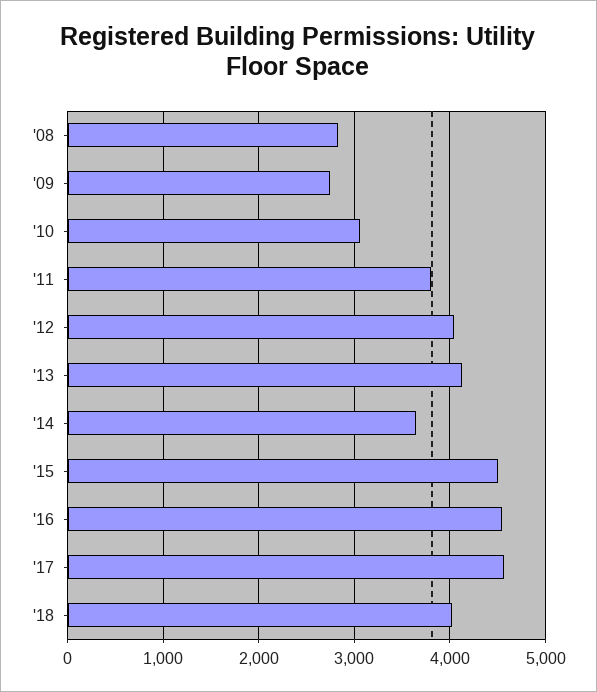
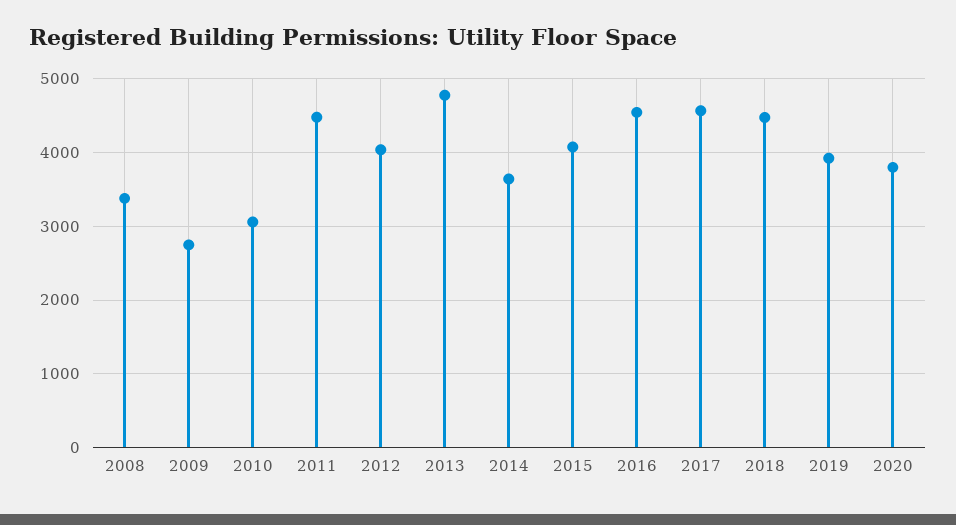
'08: 2800 -> 3400
'11: 3800 -> 4500
'13: 4100 -> 4800
'15: 4500 -> 4100
'18: 4000 -> 4500
2019: none -> 3900
2020: none -> 3800

